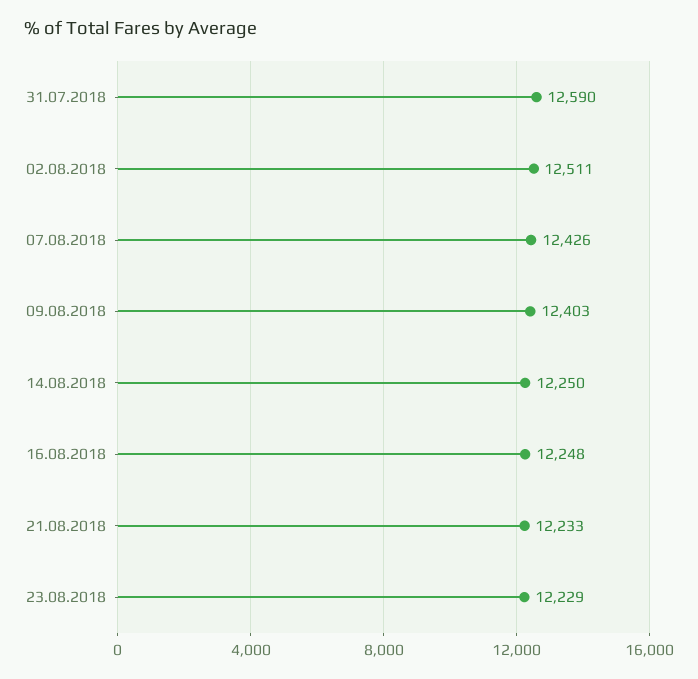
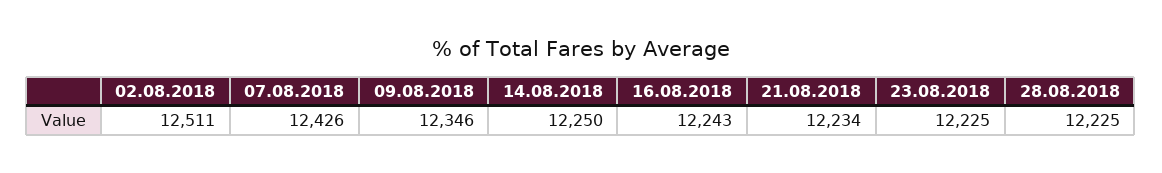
31.07.2018: 12590 -> none
09.08.2018: 12403 -> 12346
16.08.2018: 12248 -> 12243
21.08.2018: 12233 -> 12234
23.08.2018: 12229 -> 12225
28.08.2018: none -> 12225

